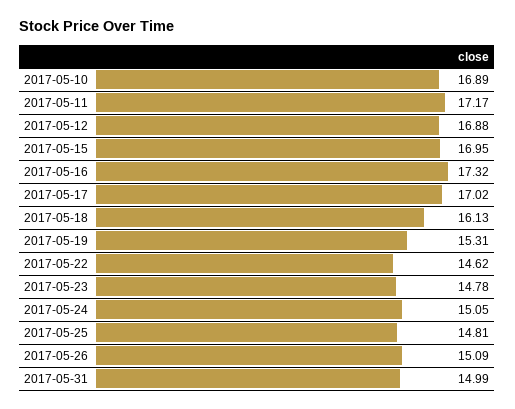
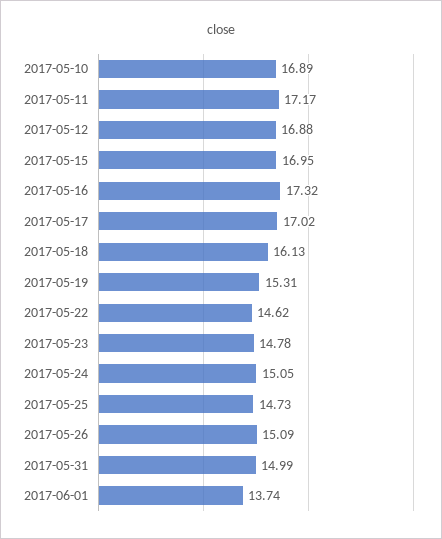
2017-05-25: 14.81 -> 14.73
2017-06-01: none -> 13.74

